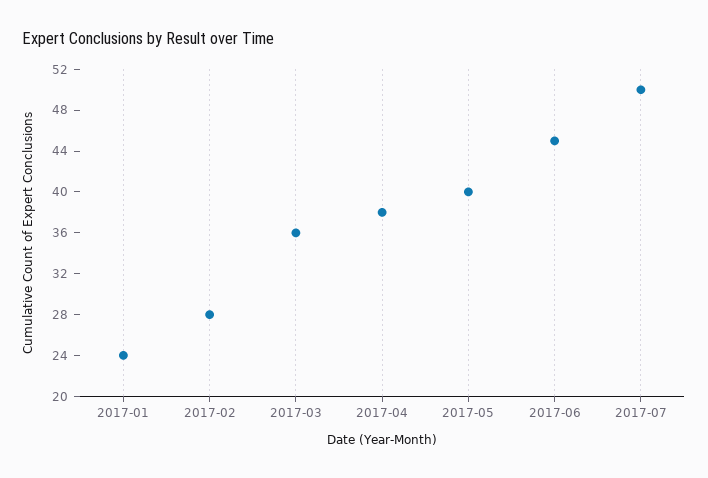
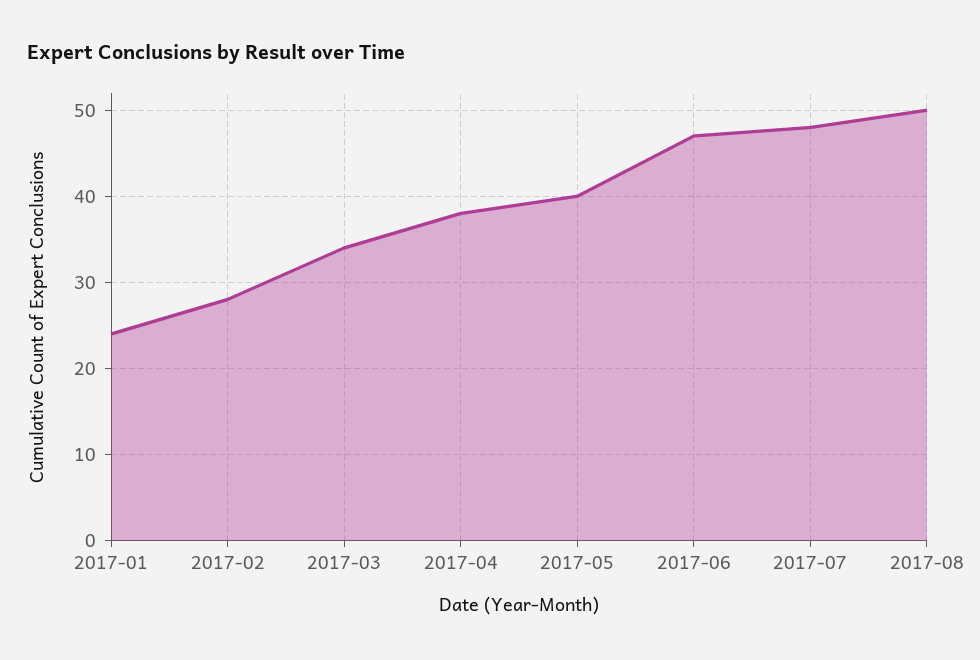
2017-03: 36 -> 34
2017-06: 45 -> 47
2017-07: 50 -> 48
2017-08: none -> 50

